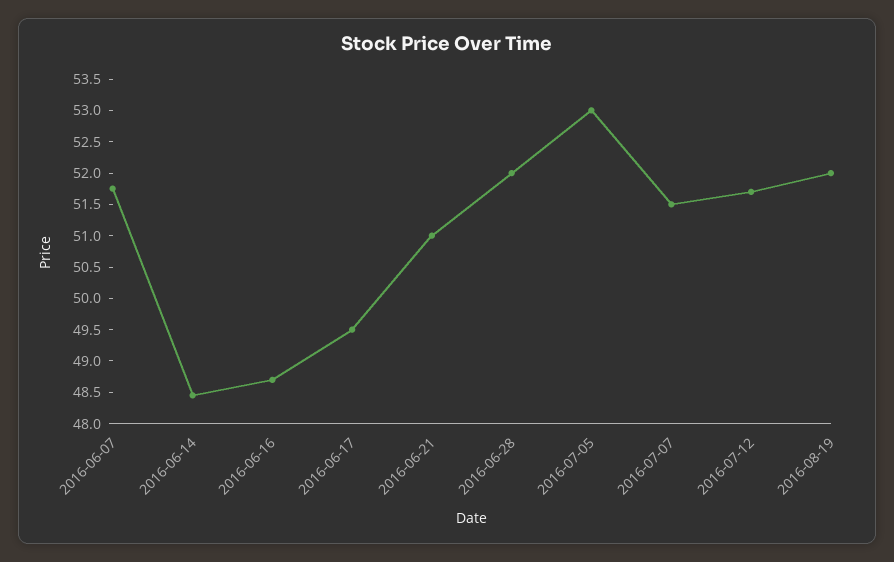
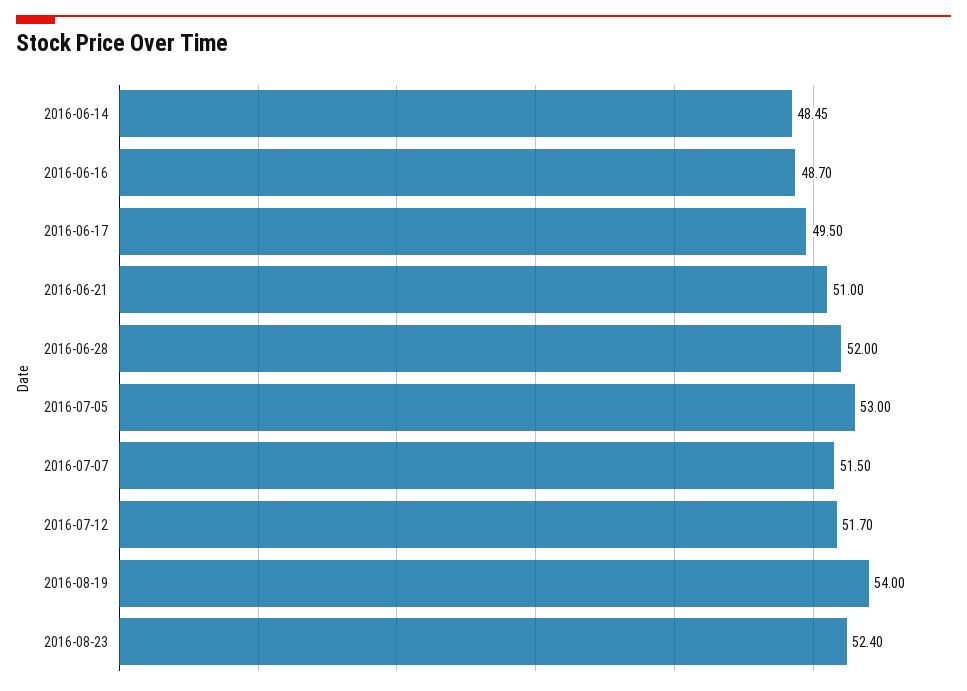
2016-06-07: 51.75 -> none
2016-08-19: 52 -> 54
2016-08-23: none -> 52.4

